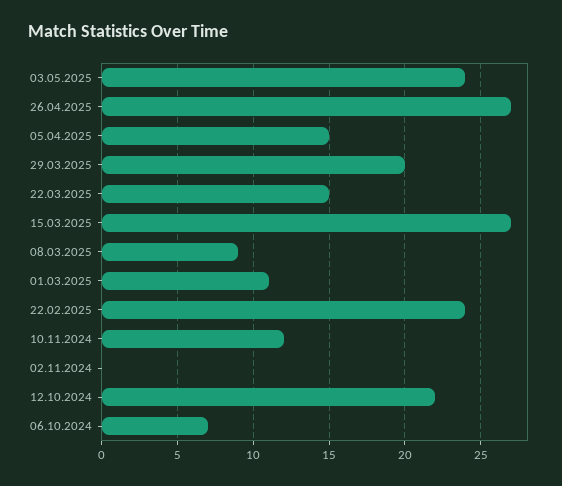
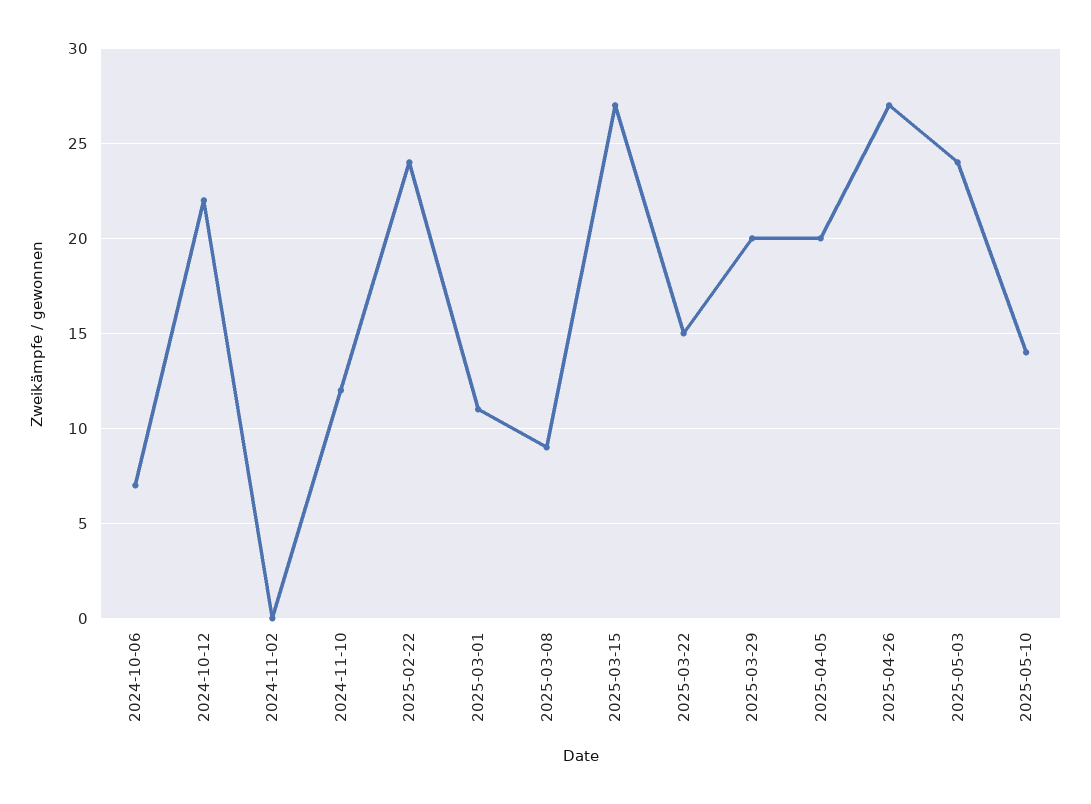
05.04.2025: 15 -> 20
2025-05-10: none -> 14

